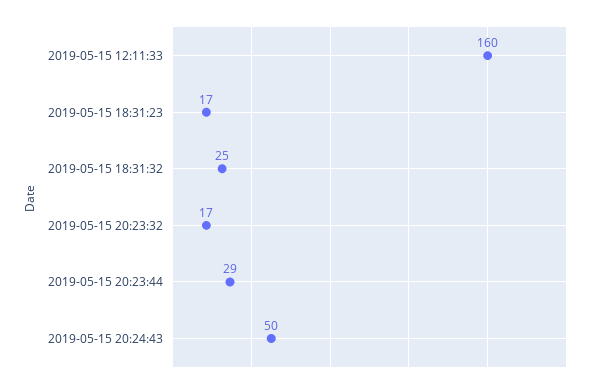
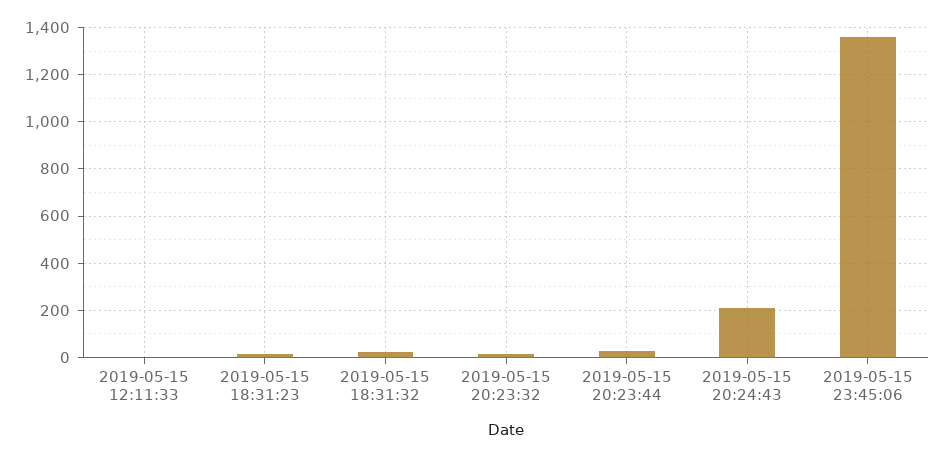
2019-05-15 12:11:33: 160 -> 0
2019-05-15 20:24:43: 50 -> 200
2019-05-15 23:45:06: none -> 1350

